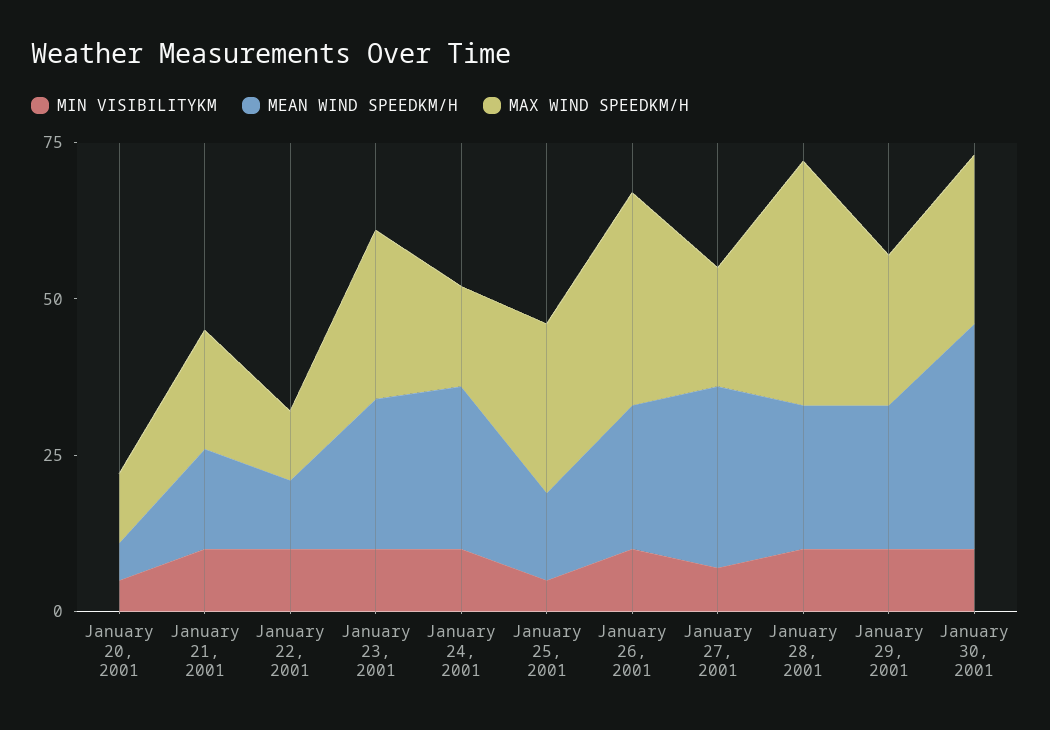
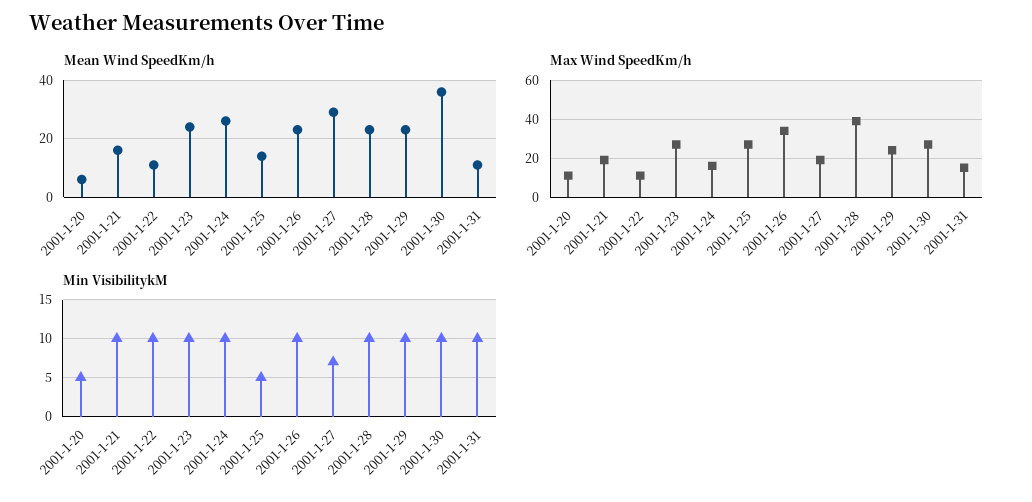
MEAN WIND SPEEDKM/H, 2001-1-31: none -> 10
MAX WIND SPEEDKM/H, 2001-1-31: none -> 15
MIN VISIBILITYKM, 2001-1-31: none -> 10

